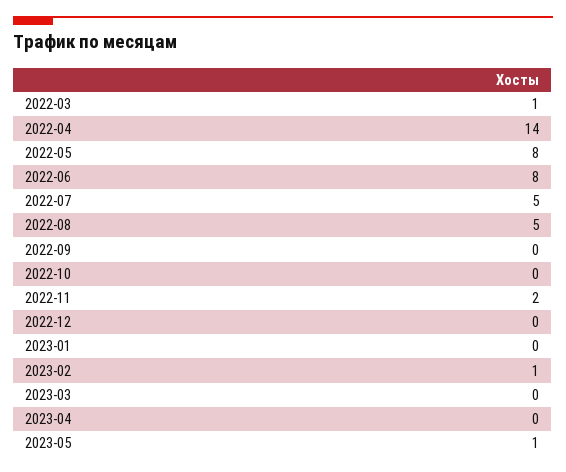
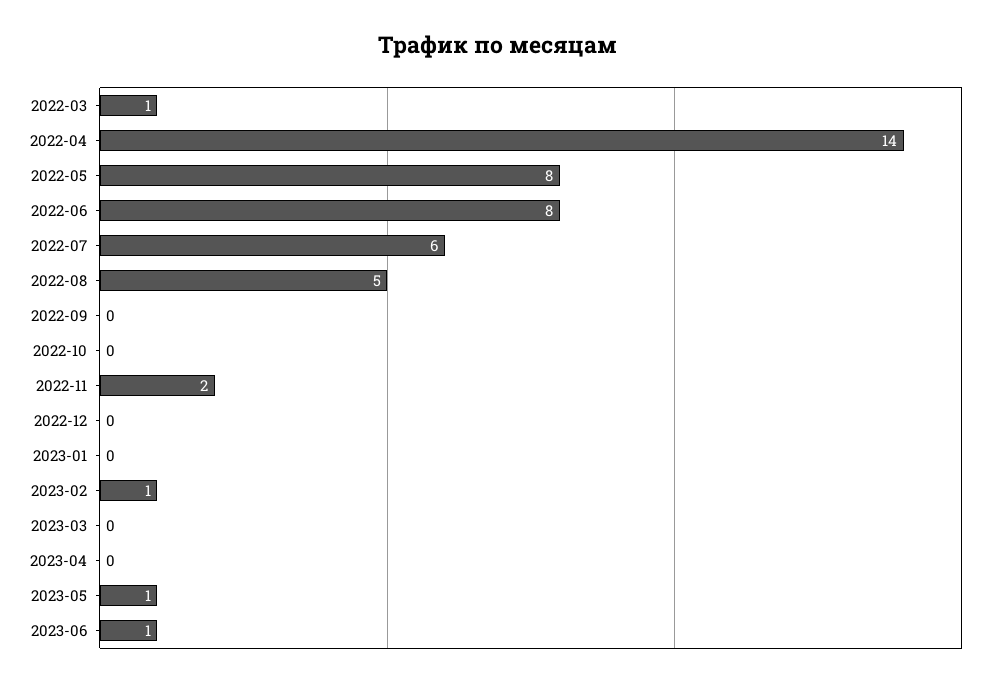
2022-07: 5 -> 6
2023-06: none -> 1

